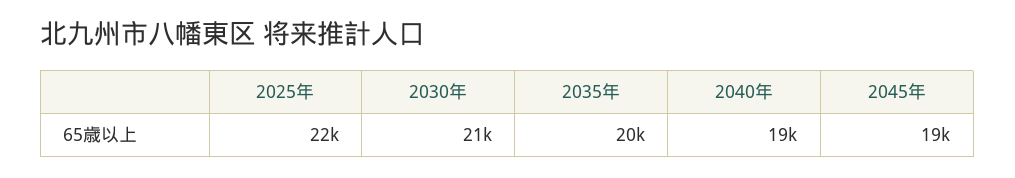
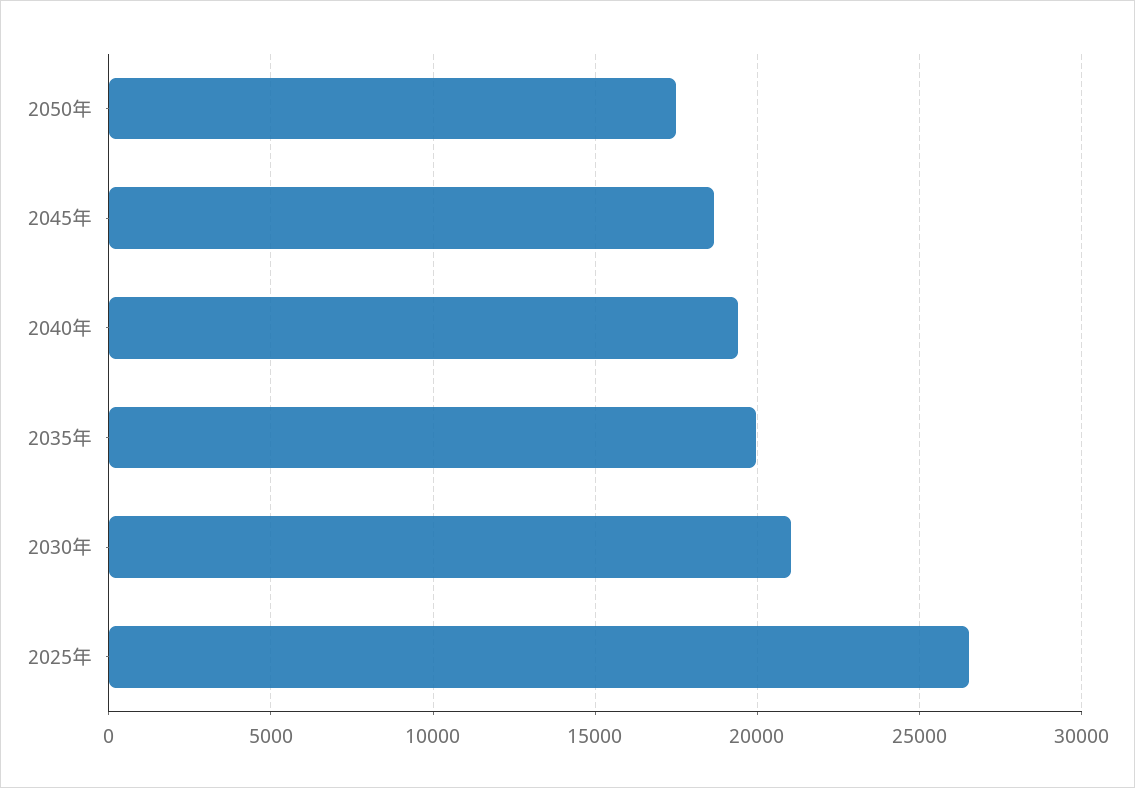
2025年: 22000 -> 26500
2050年: none -> 17500

